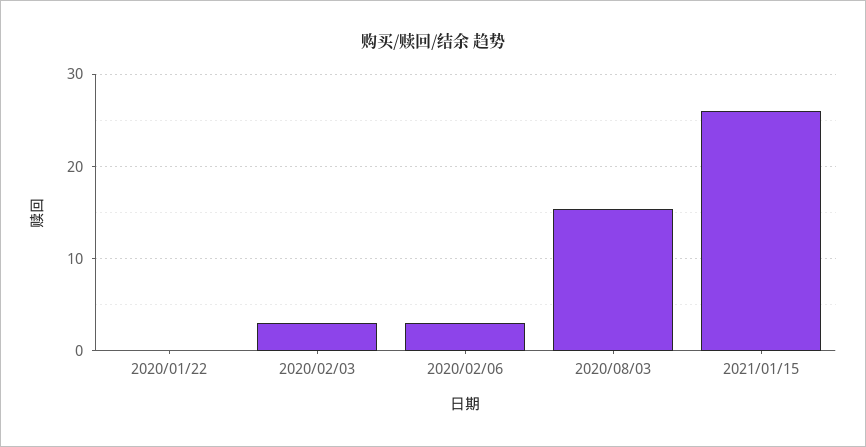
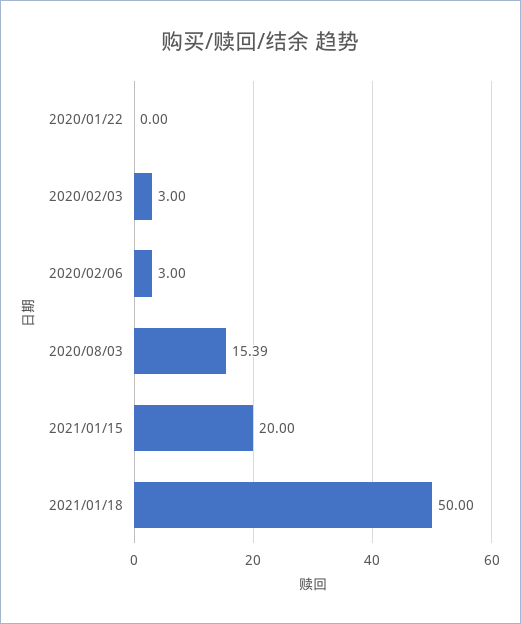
2021/01/15: 26 -> 20
2021/01/18: none -> 50

